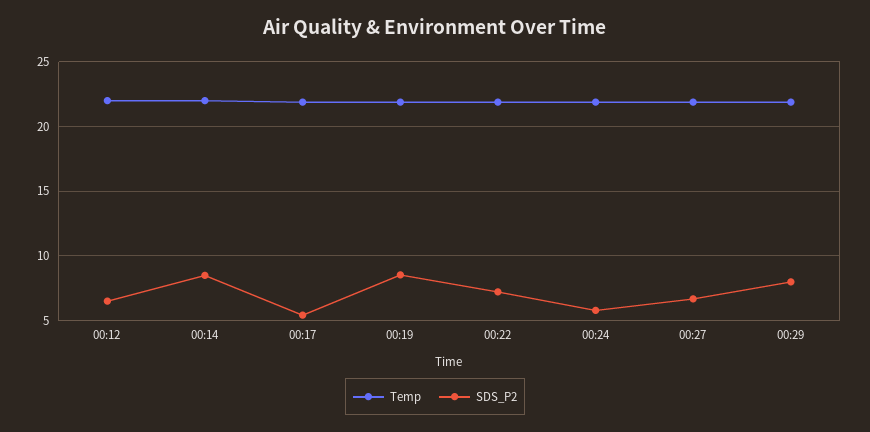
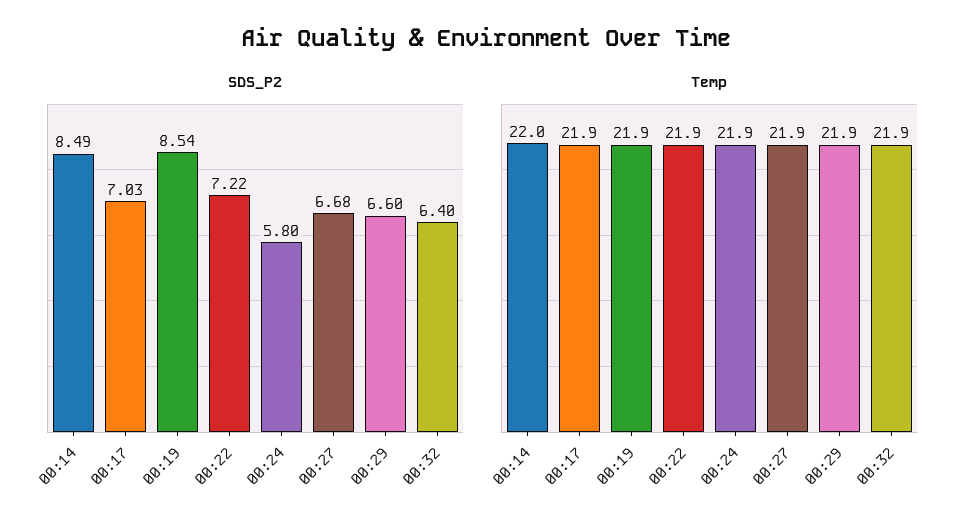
Temp, 00:12: 22 -> none
SDS_P2, 00:12: 6.5 -> none
SDS_P2, 00:17: 5.5 -> 7.03
SDS_P2, 00:29: 8 -> 6.6
SDS_P2, 00:32: none -> 6.4
Temp, 00:32: none -> 21.9

